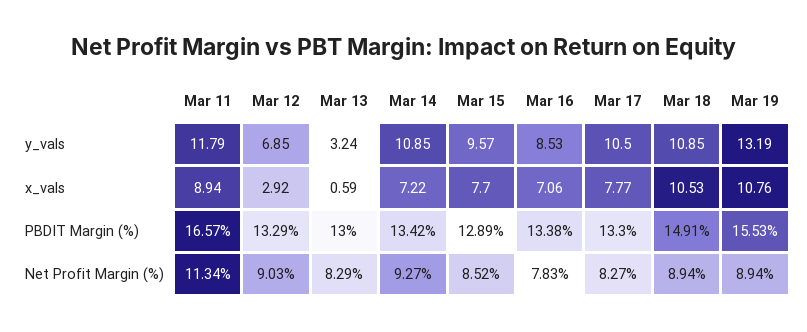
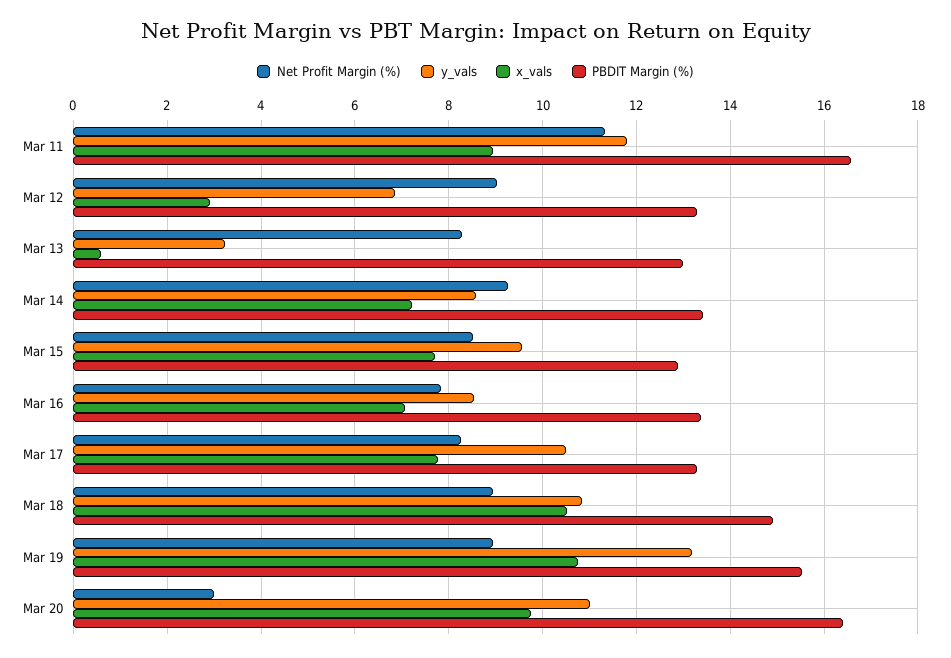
y_vals, Mar 14: 10.85 -> 8.6
Net Profit Margin (%), Mar 20: none -> 3
y_vals, Mar 20: none -> 11
x_vals, Mar 20: none -> 9.8
PBDIT Margin (%), Mar 20: none -> 16.4

